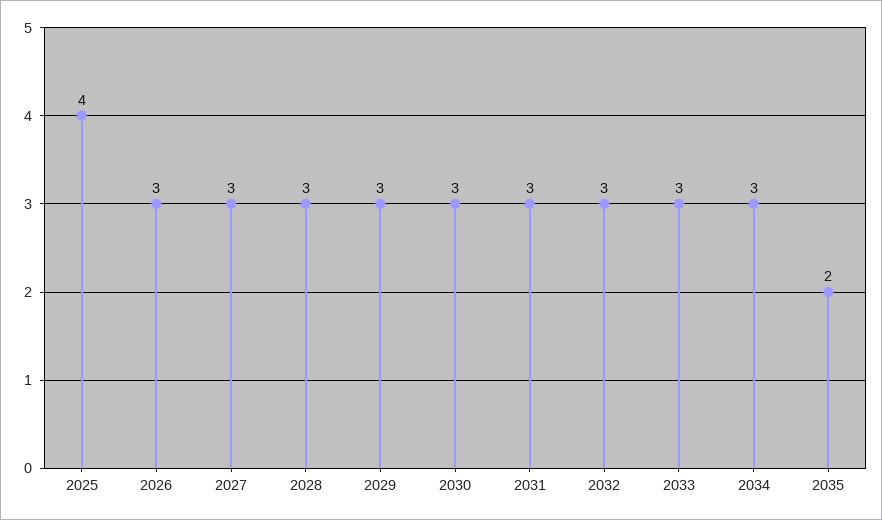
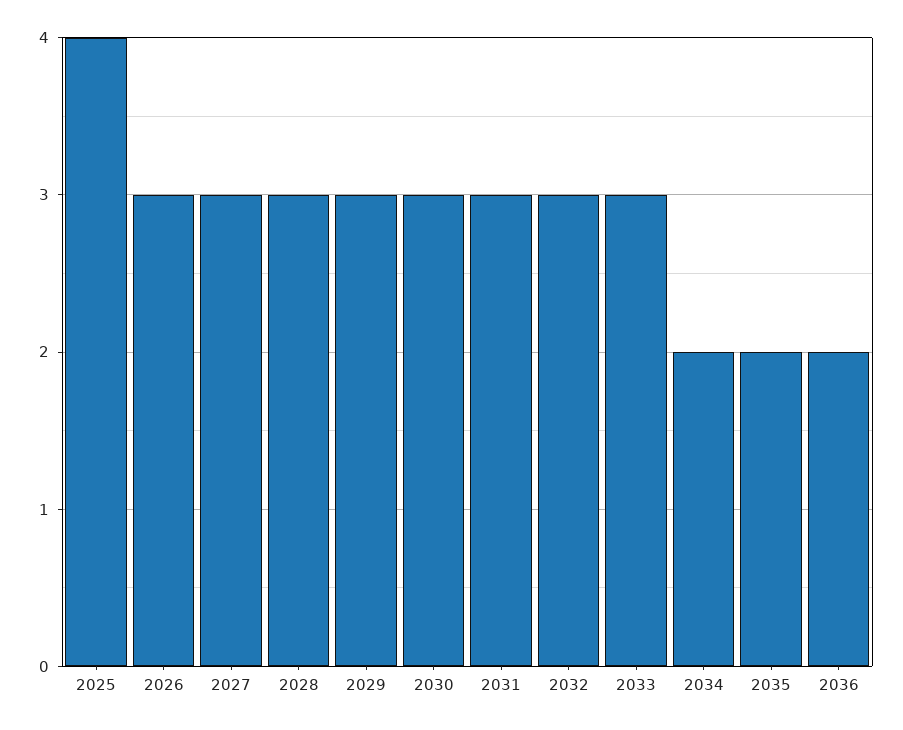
2034: 3 -> 2
2036: none -> 2

